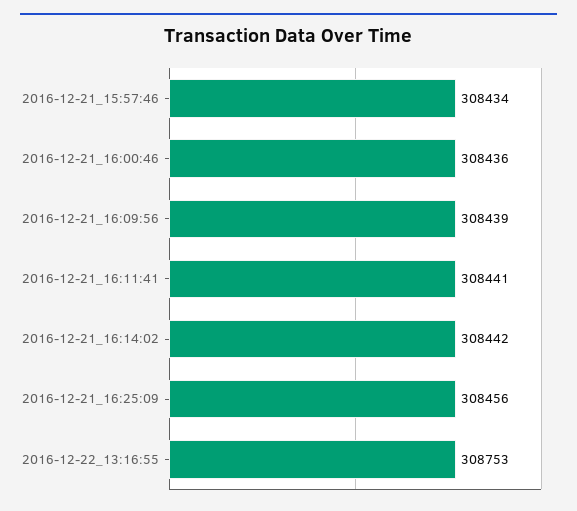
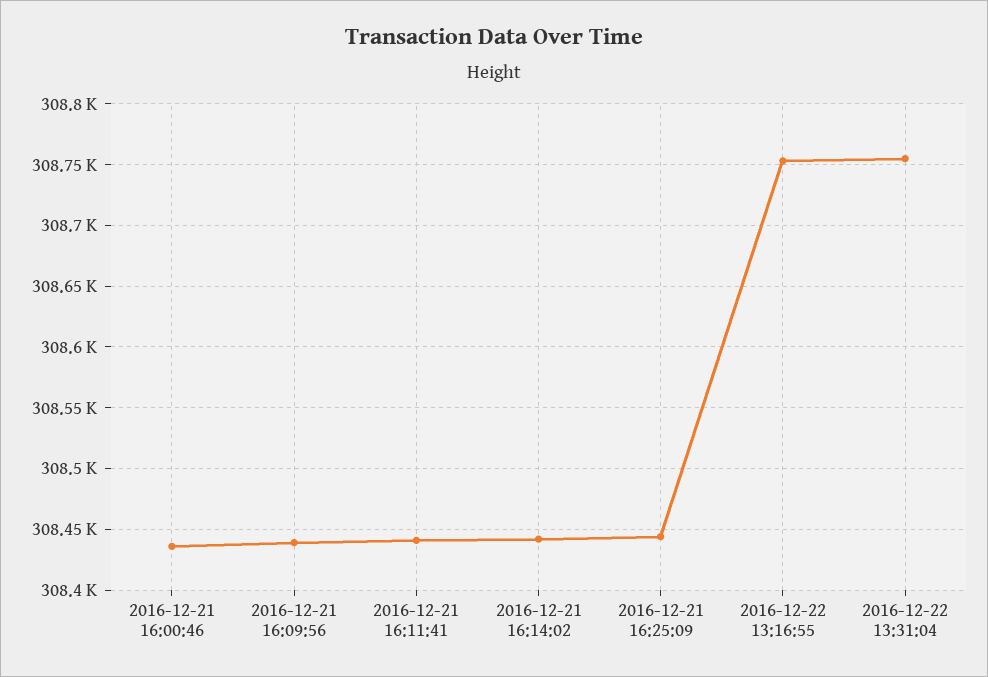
2016-12-21_15:57:46: 308434 -> none
2016-12-21_16:25:09: 308456 -> 308445
2016-12-22 13:31:04: none -> 308755

